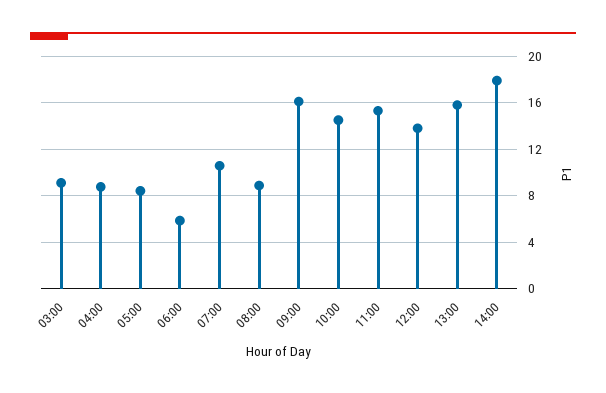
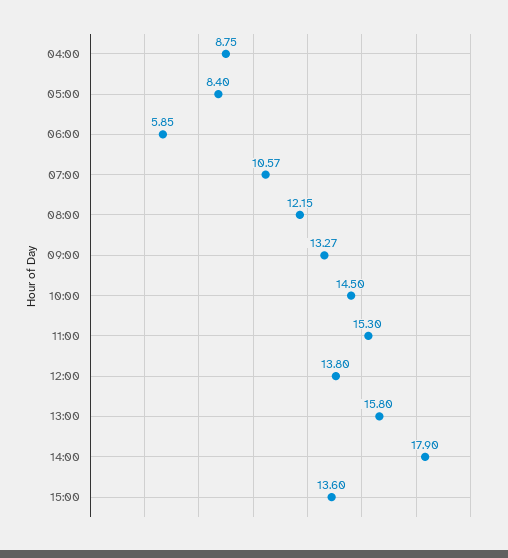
03:00: 9 -> none
08:00: 9 -> 12.15
09:00: 16 -> 13.27
15:00: none -> 13.6

